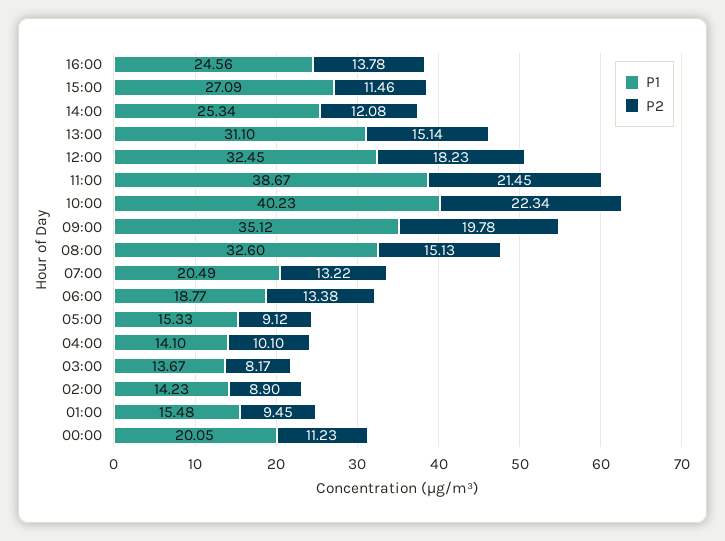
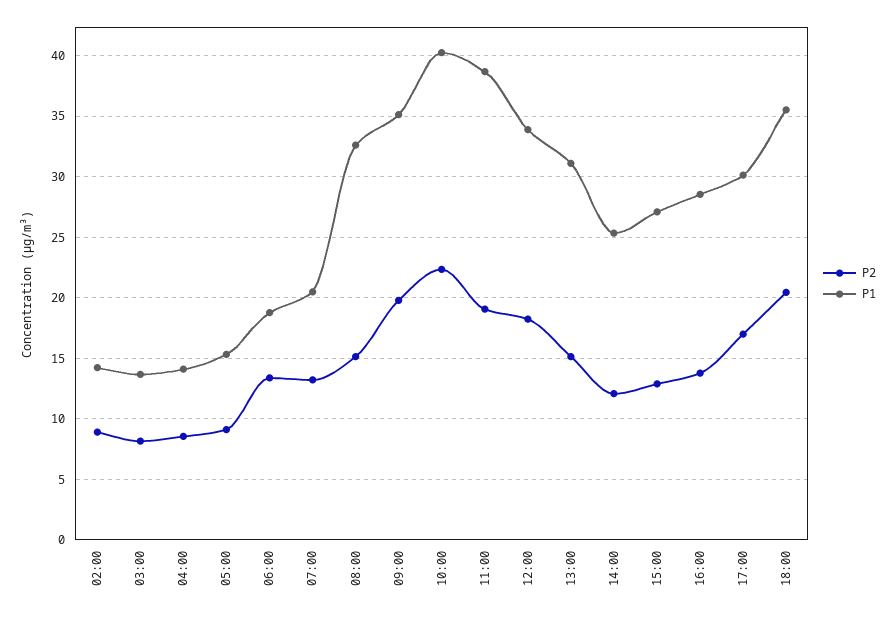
P1, 16:00: 24.56 -> 28.5
P2, 15:00: 11.46 -> 13
P1, 12:00: 32.45 -> 34
P2, 11:00: 21.45 -> 19
P2, 04:00: 10.1 -> 8.5
P1, 01:00: 15.48 -> none
P2, 01:00: 9.45 -> none
P1, 00:00: 20.05 -> none
P2, 00:00: 11.23 -> none
P2, 17:00: none -> 17
P1, 17:00: none -> 30
P2, 18:00: none -> 20.5
P1, 18:00: none -> 35.5

